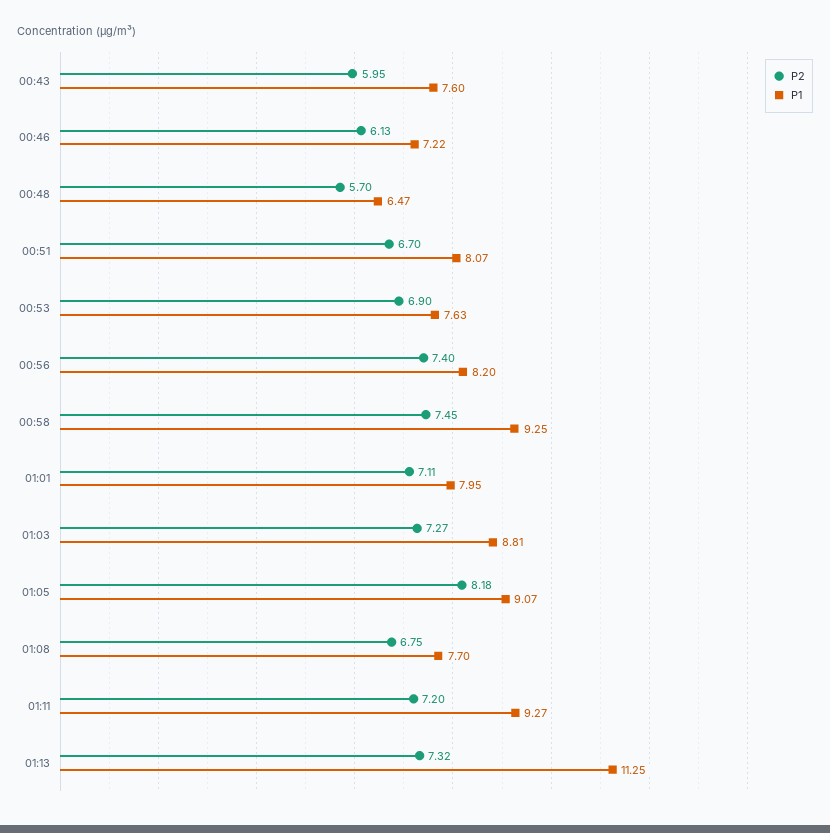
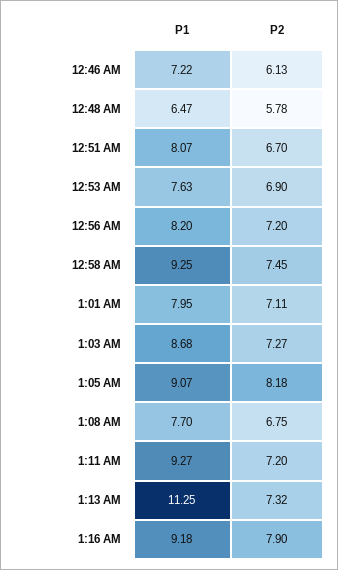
P2, 00:43: 5.95 -> none
P1, 00:43: 7.6 -> none
P2, 00:48: 5.7 -> 5.78
P2, 00:56: 7.4 -> 7.2
P1, 01:03: 8.81 -> 8.68
P1, 1:16 AM: none -> 9.18
P2, 1:16 AM: none -> 7.9

